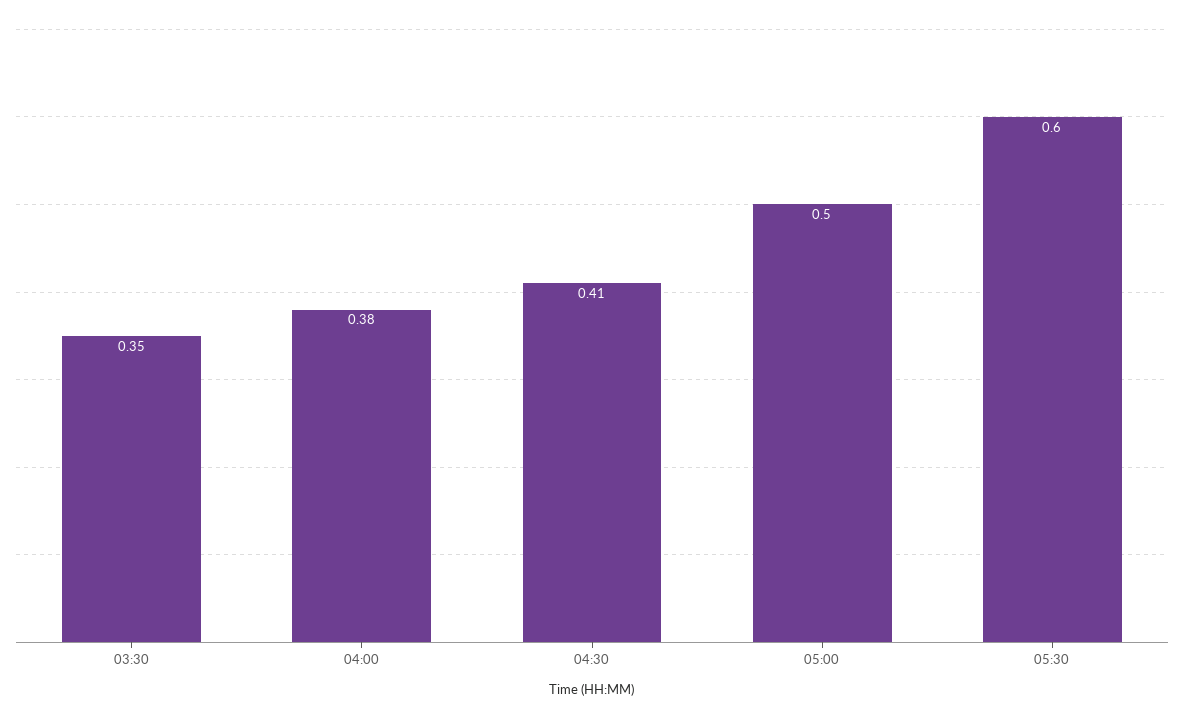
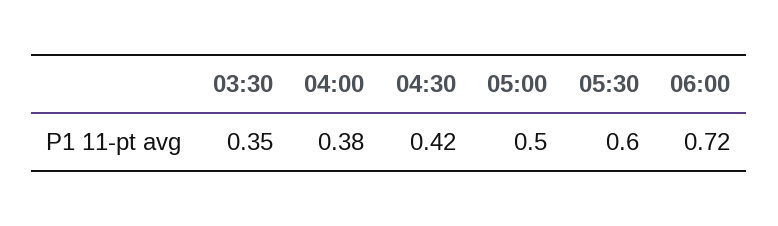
04:30: 0.41 -> 0.42
06:00: none -> 0.72

